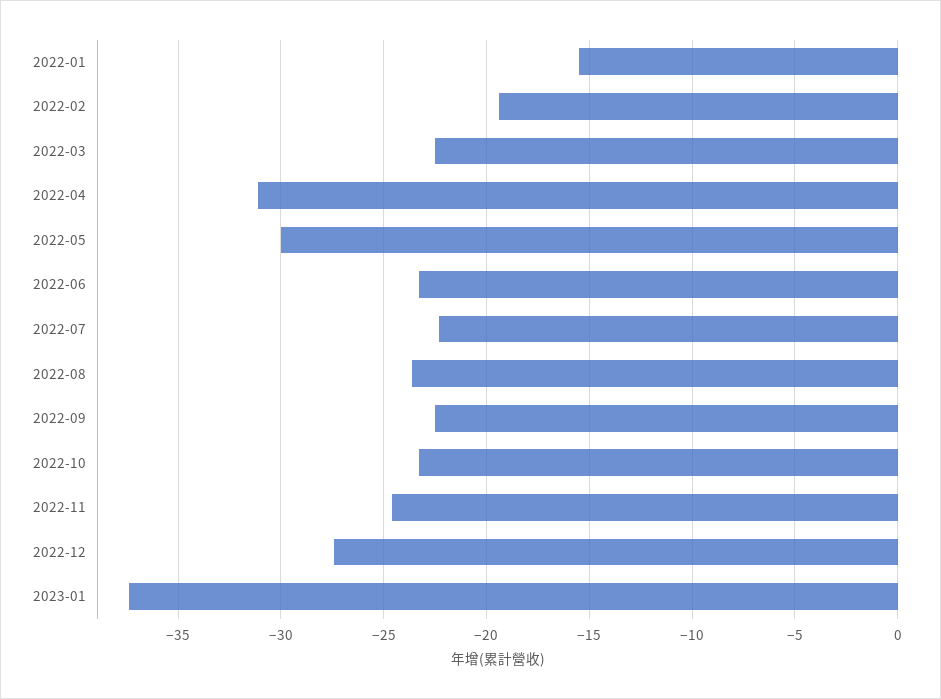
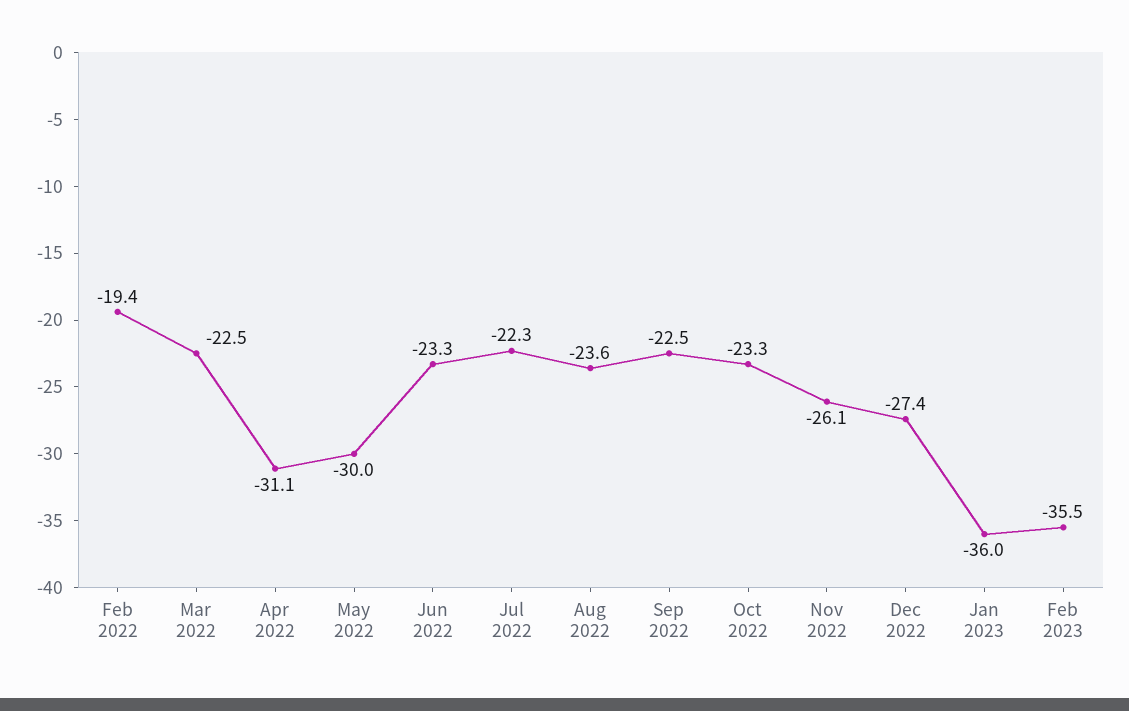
2022-01: -15.5 -> none
2022-11: -24.5 -> -26.1
2023-01: -37.5 -> -36
Feb 2023: none -> -35.5

